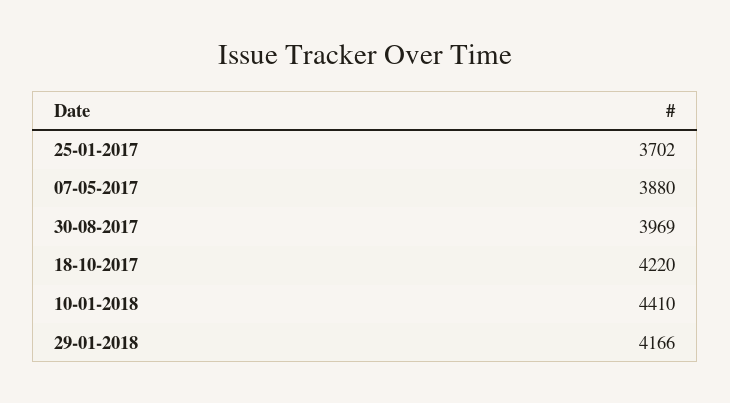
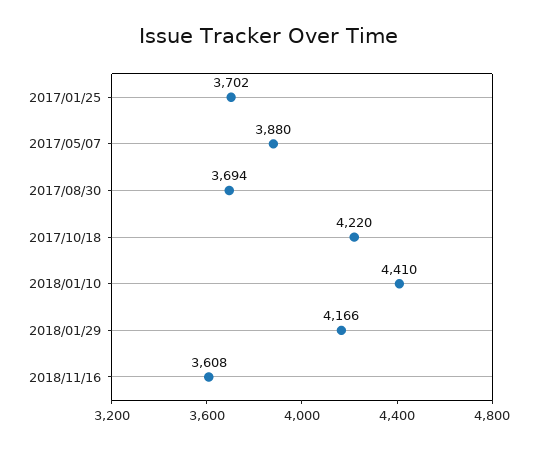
30-08-2017: 3969 -> 3694
2018/11/16: none -> 3608

